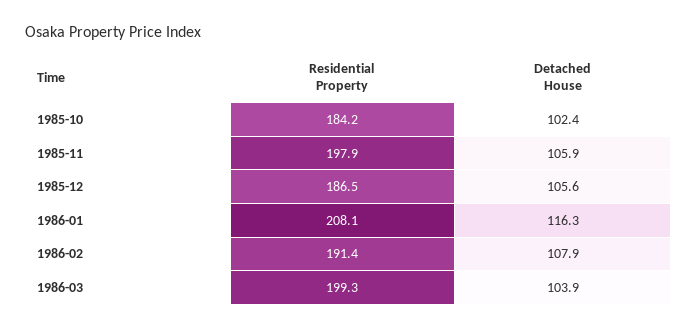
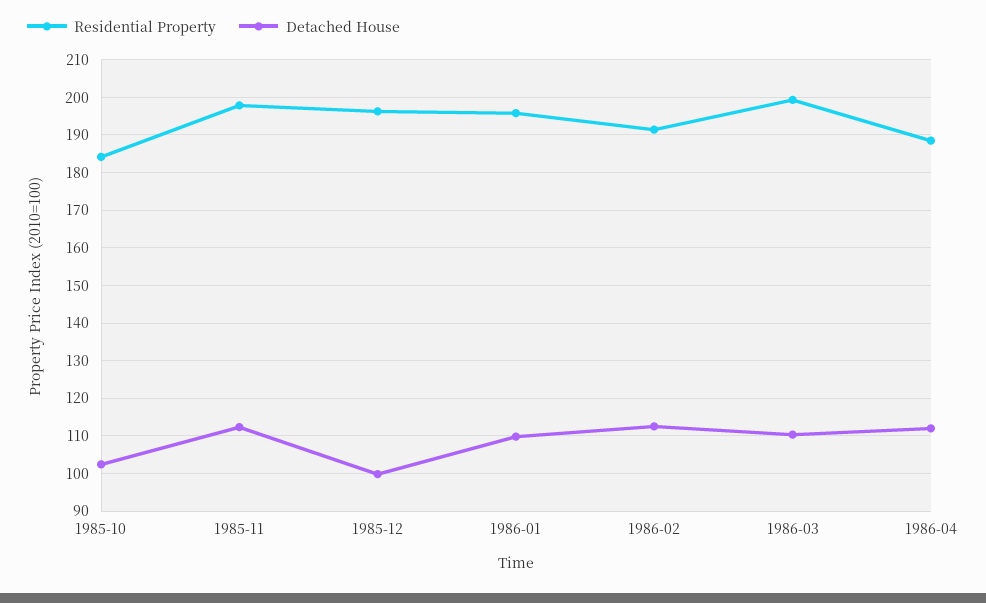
Detached House, 1985-11: 105.9 -> 112
Residential Property, 1985-12: 186.5 -> 196
Detached House, 1985-12: 105.6 -> 100
Residential Property, 1986-01: 208.1 -> 196
Detached House, 1986-01: 116.3 -> 110
Detached House, 1986-02: 107.9 -> 112
Detached House, 1986-03: 103.9 -> 110
Residential Property, 1986-04: none -> 188
Detached House, 1986-04: none -> 112

